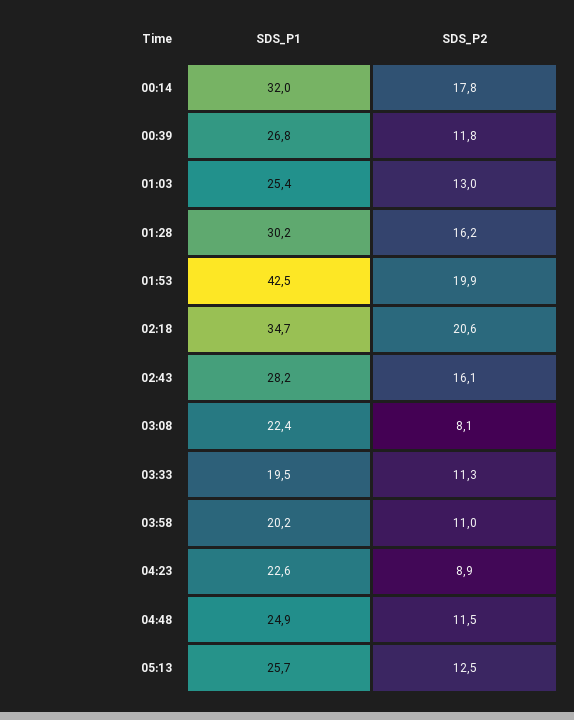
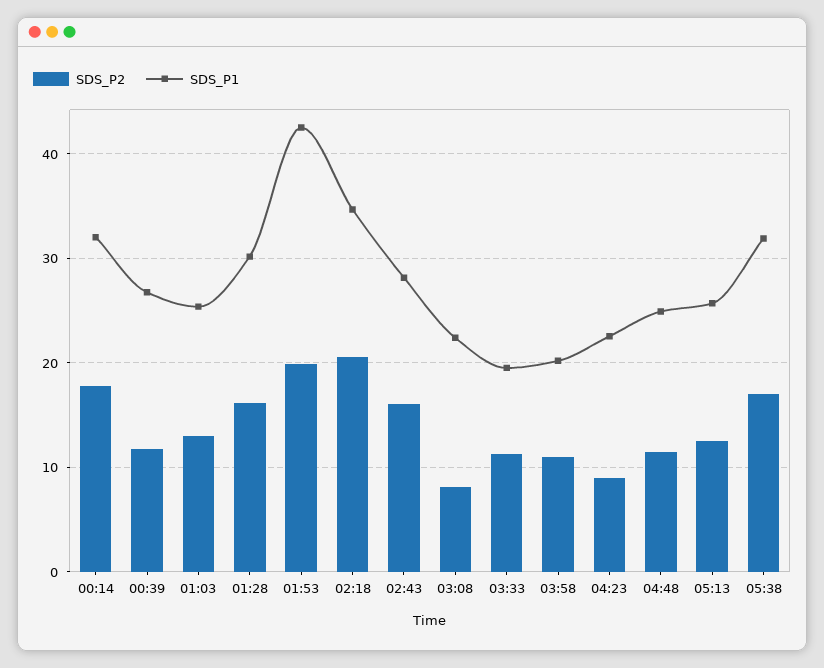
SDS_P2, 05:38: none -> 17
SDS_P1, 05:38: none -> 32

